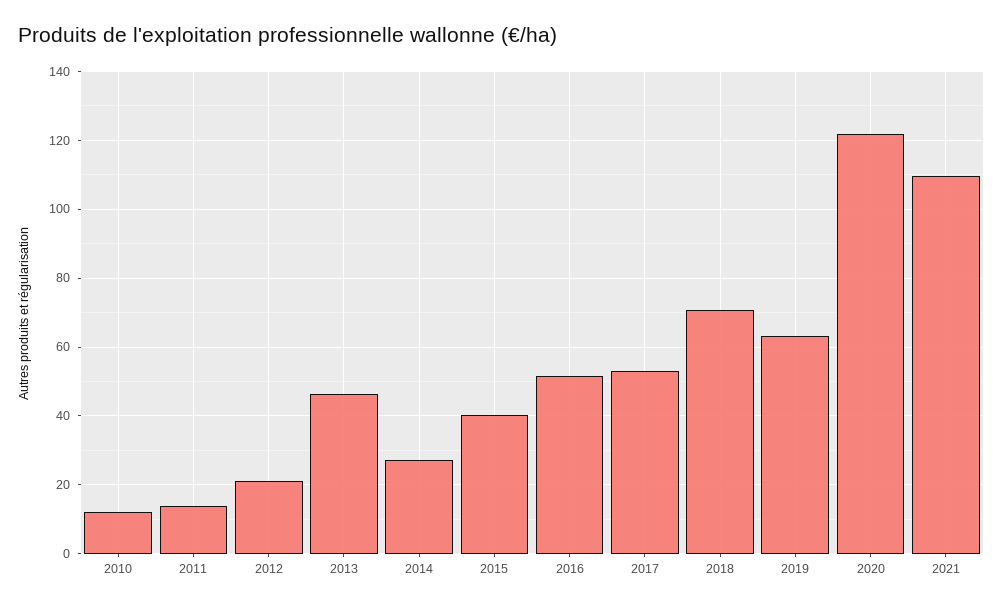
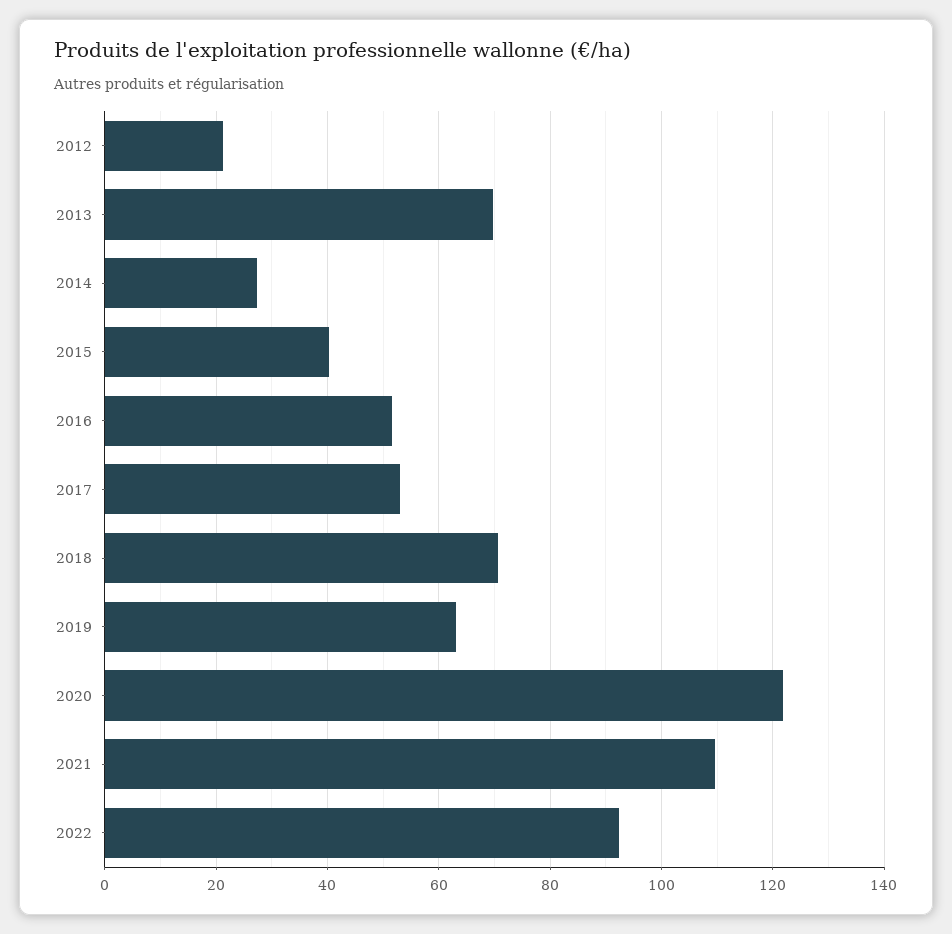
2010: 12 -> none
2011: 14 -> none
2013: 46 -> 70
2022: none -> 92

